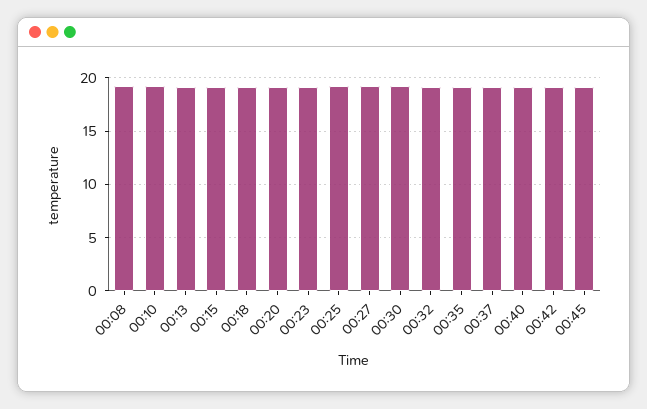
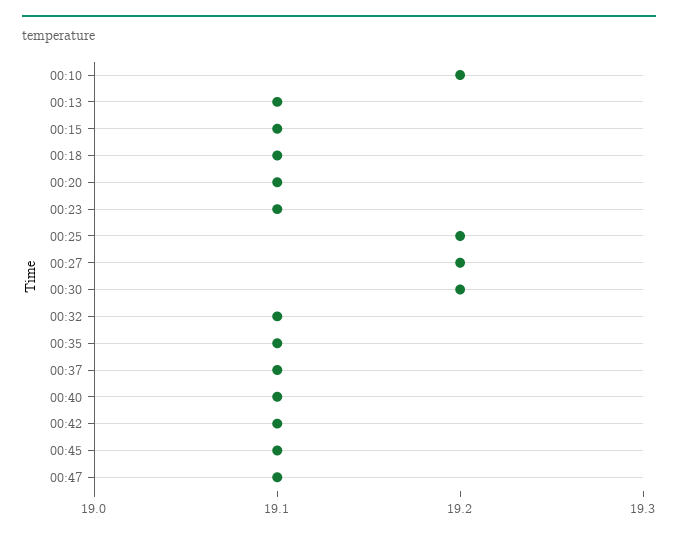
00:08: 19 -> none
00:47: none -> 19.1

